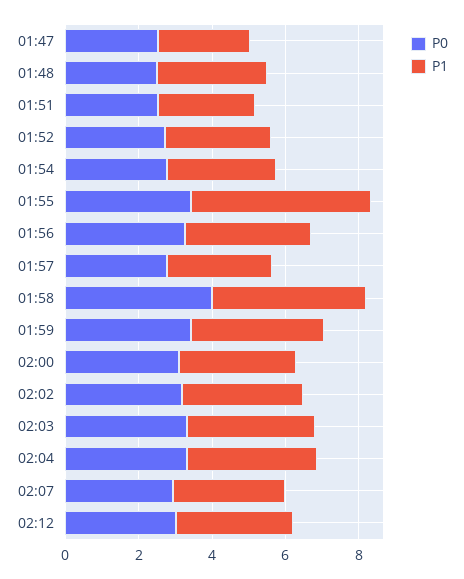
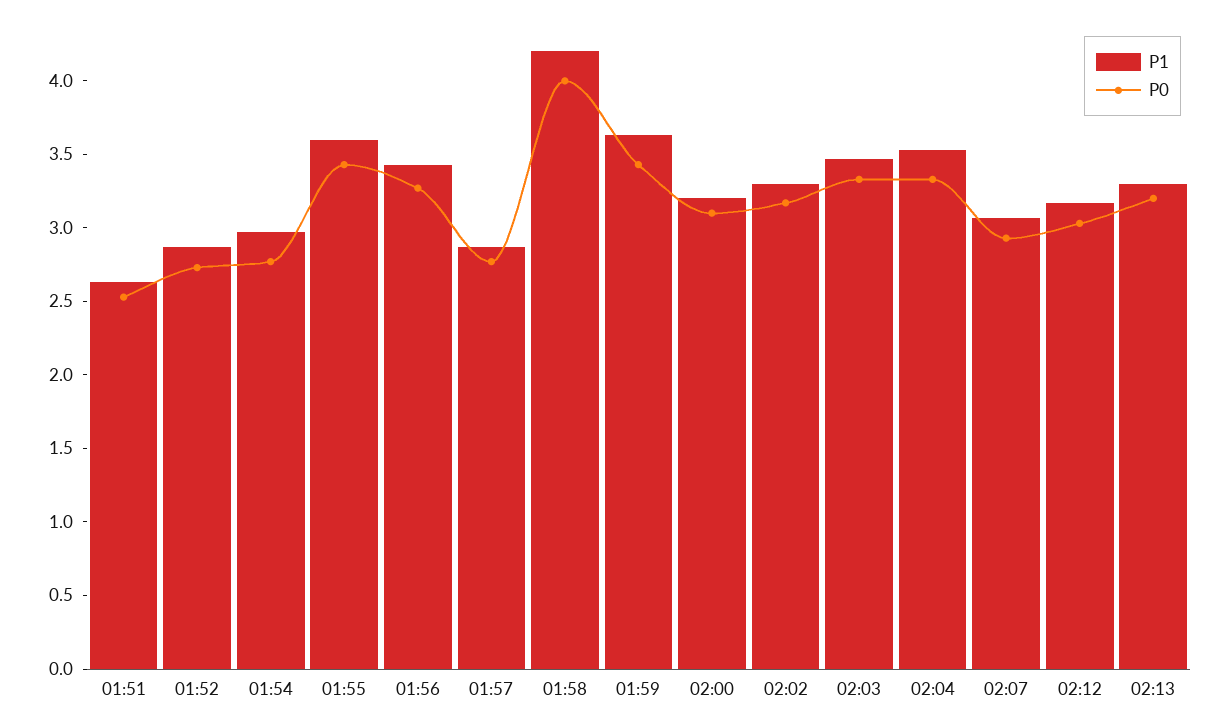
P0, 01:47: 2.5 -> none
P1, 01:47: 2.5 -> none
P0, 01:48: 2.5 -> none
P1, 01:48: 3 -> none
P1, 01:55: 5 -> 3.6
P1, 02:13: none -> 3.3
P0, 02:13: none -> 3.2

